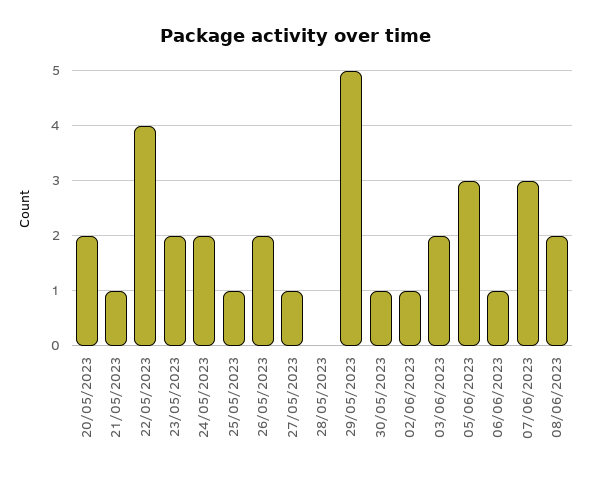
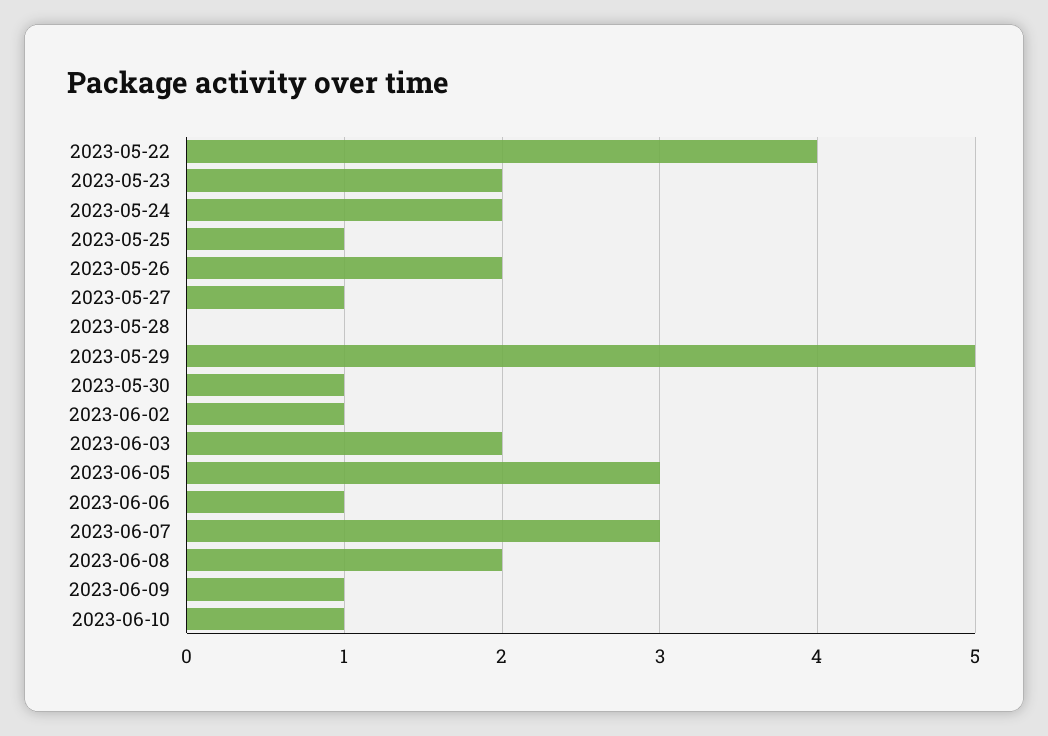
20/05/2023: 2 -> none
21/05/2023: 1 -> none
2023-06-09: none -> 1
2023-06-10: none -> 1

